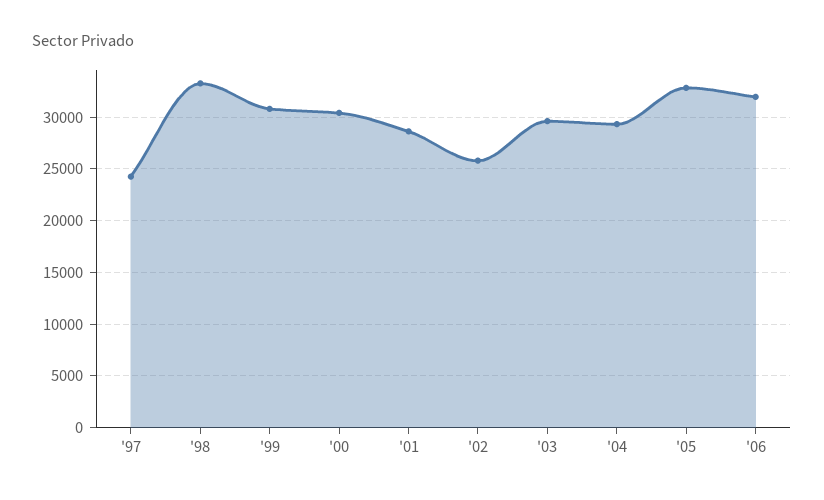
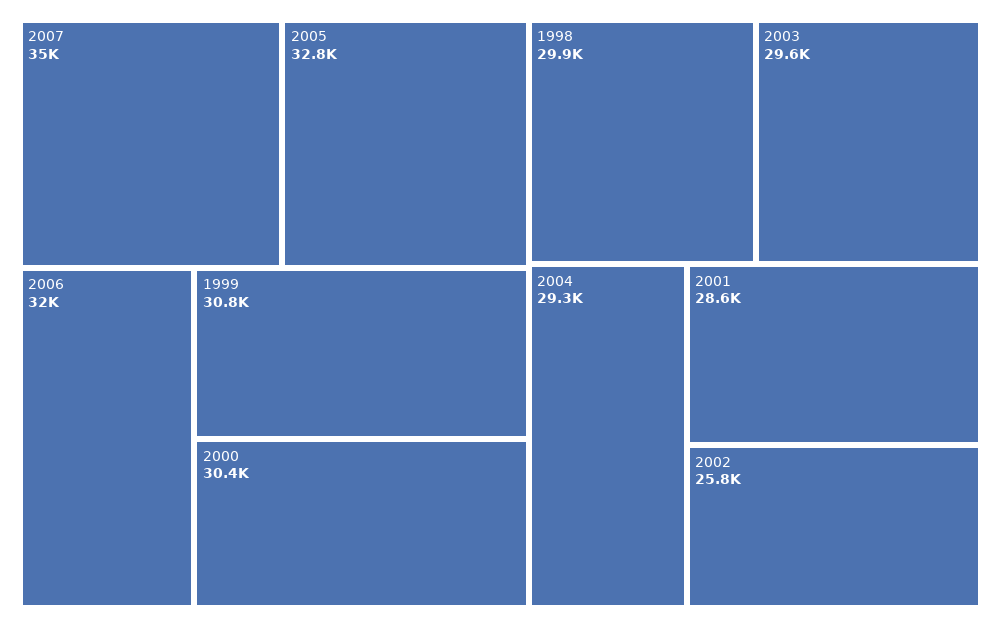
'97: 24000 -> none
'98: 33000 -> 29900
2007: none -> 35000

